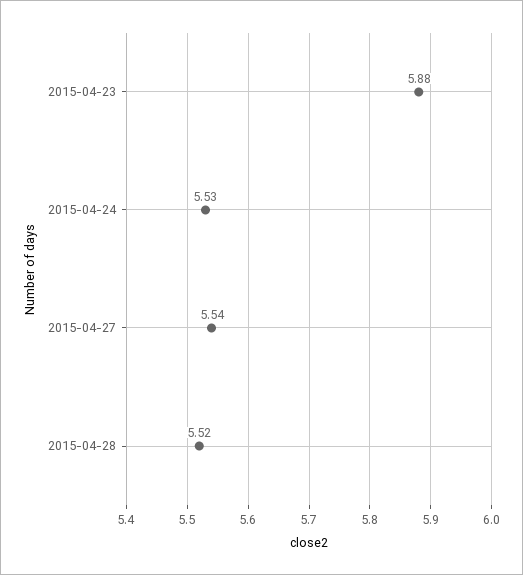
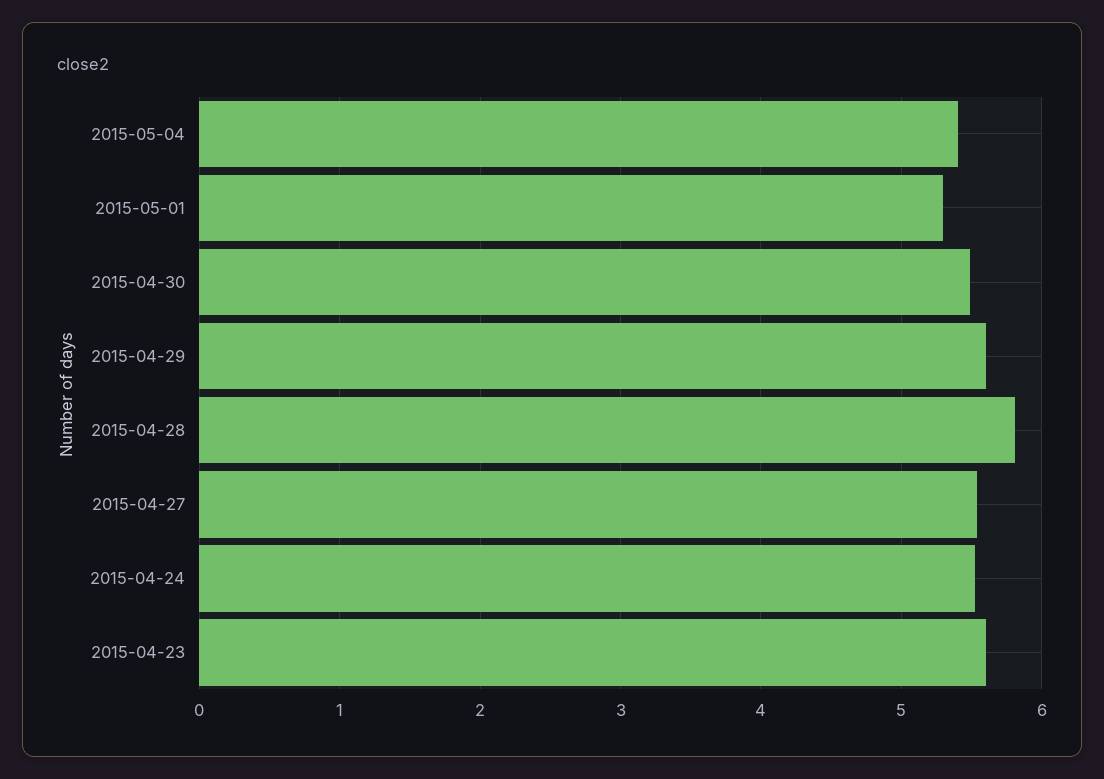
2015-04-23: 5.88 -> 5.6
2015-04-28: 5.52 -> 5.8
2015-05-04: none -> 5.4
2015-05-01: none -> 5.3
2015-04-30: none -> 5.5
2015-04-29: none -> 5.6

